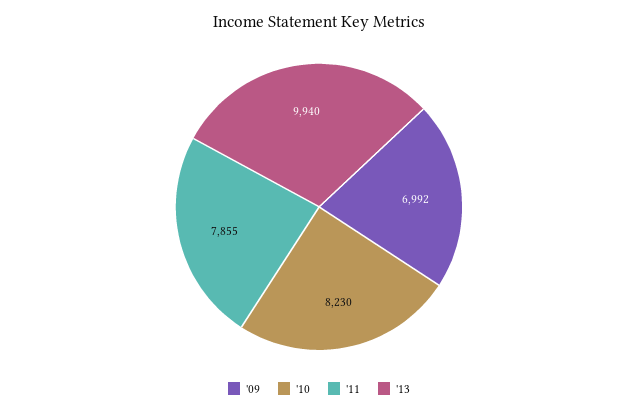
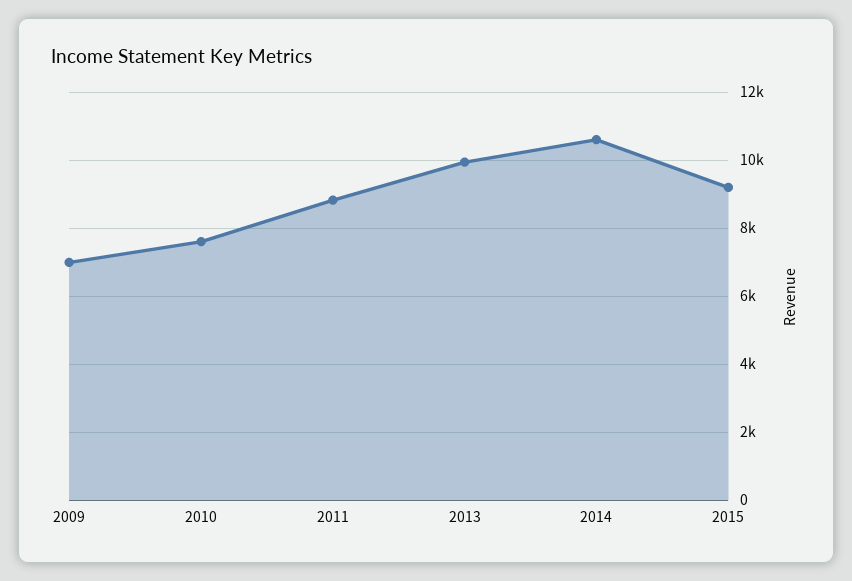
'10: 8230 -> 7600
'11: 7855 -> 8800
2014: none -> 10600
2015: none -> 9200

